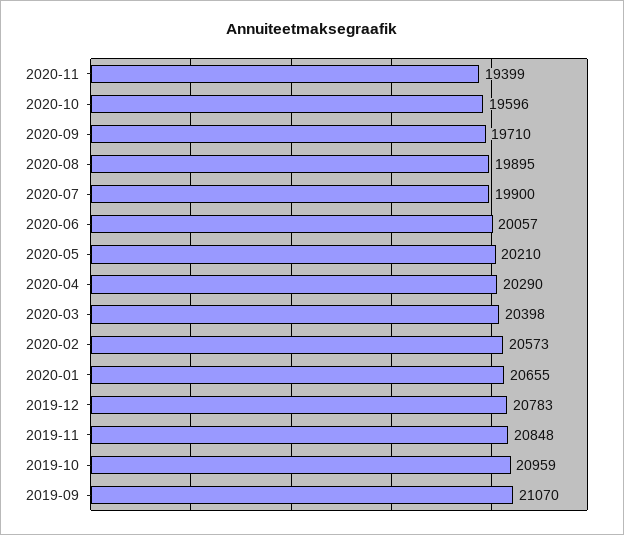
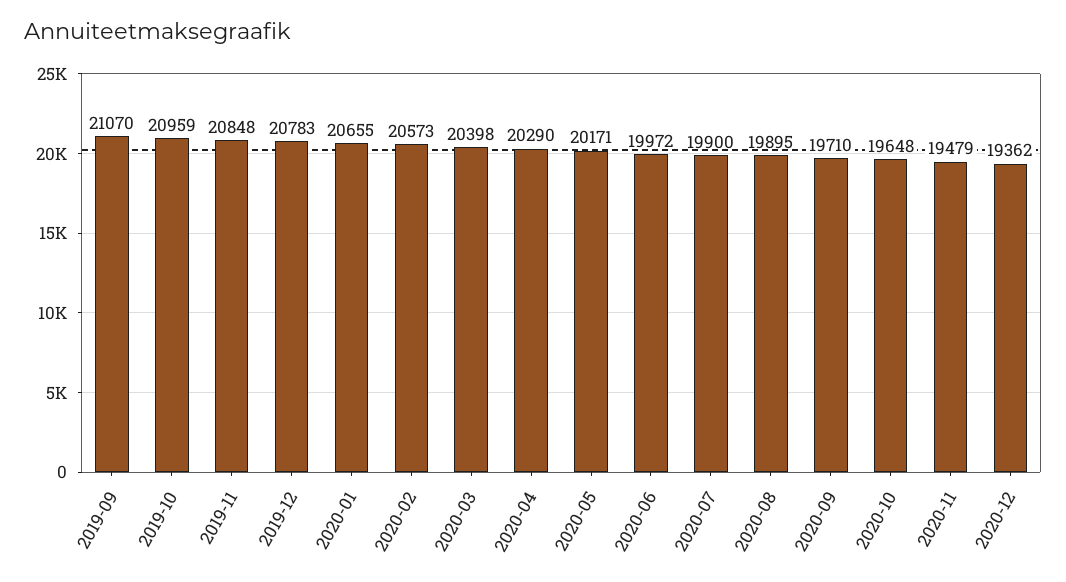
2020-11: 19399 -> 19479
2020-10: 19596 -> 19648
2020-06: 20057 -> 19972
2020-05: 20210 -> 20171
2020-12: none -> 19362

